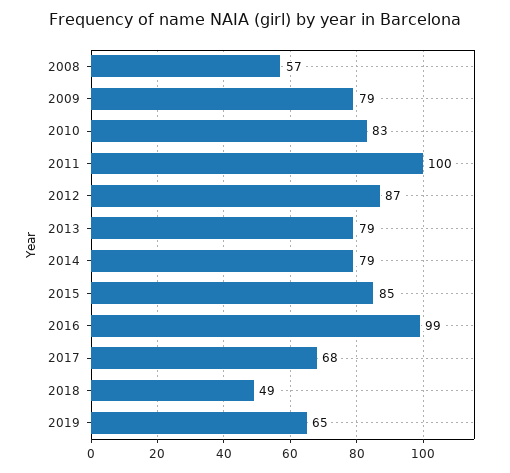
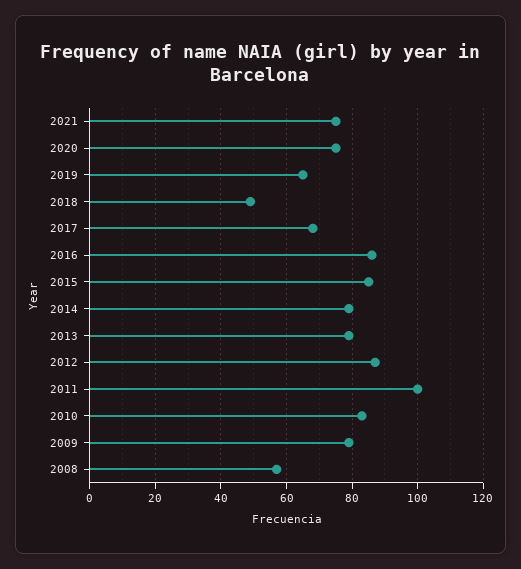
2016: 99 -> 85
2021: none -> 75
2020: none -> 75

